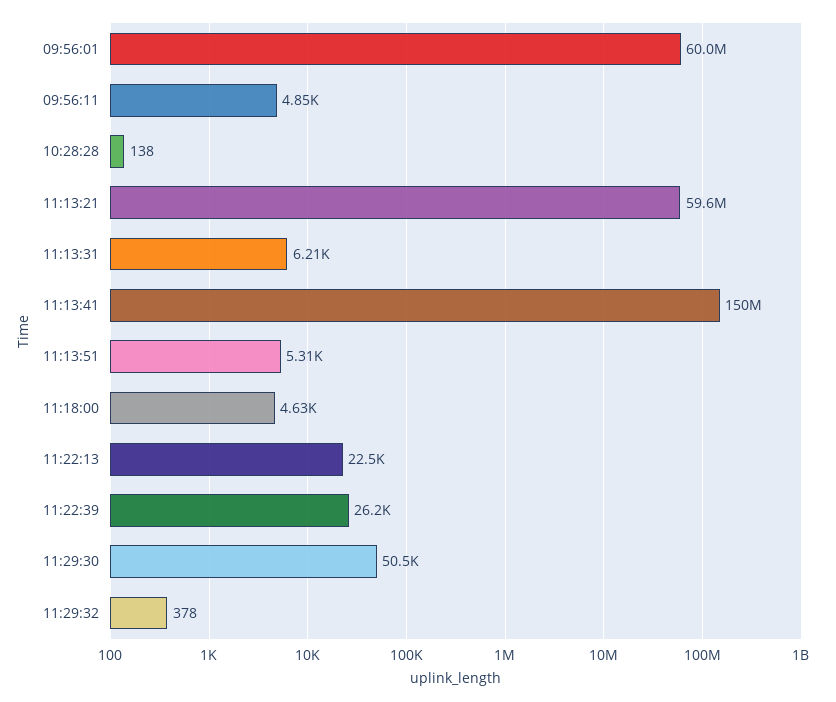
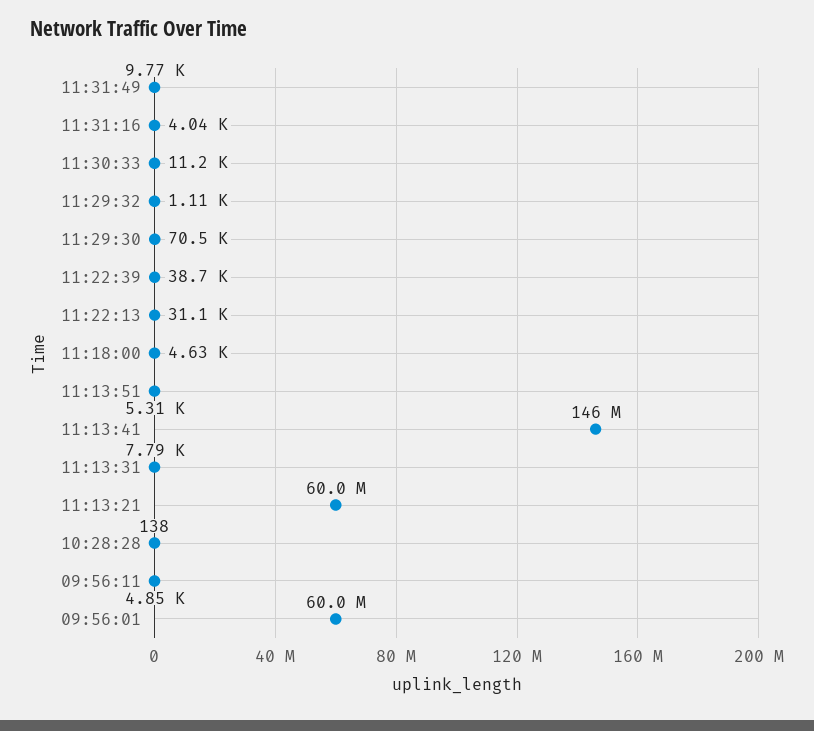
11:13:21: 59600000 -> 60000000
11:13:31: 6210 -> 7790
11:13:41: 150000000 -> 146000000
11:22:13: 22500 -> 31100
11:22:39: 26200 -> 38700
11:29:30: 50500 -> 70500
11:29:32: 378 -> 1110
11:31:49: none -> 9770
11:31:16: none -> 4040
11:30:33: none -> 11200

